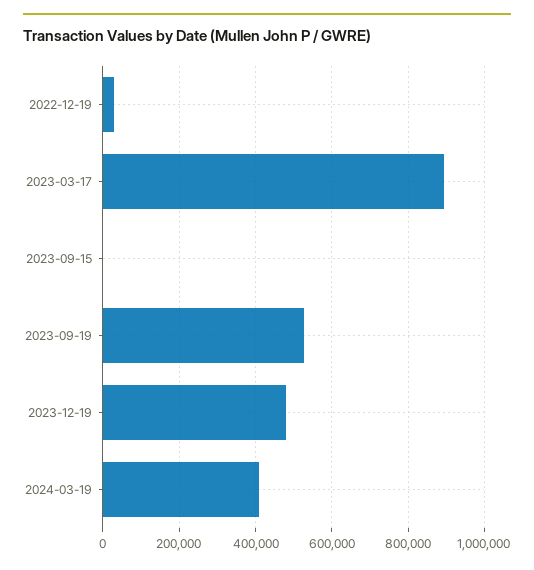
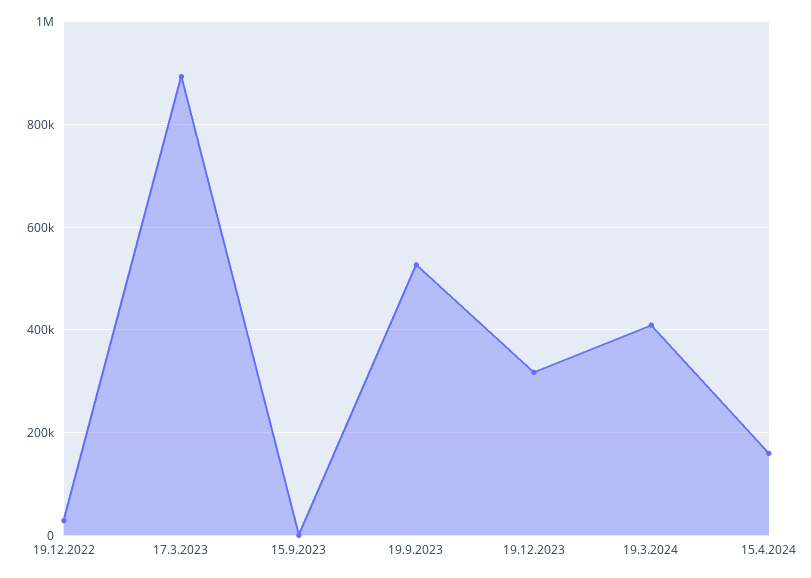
2023-12-19: 480000 -> 320000
15.4.2024: none -> 160000

